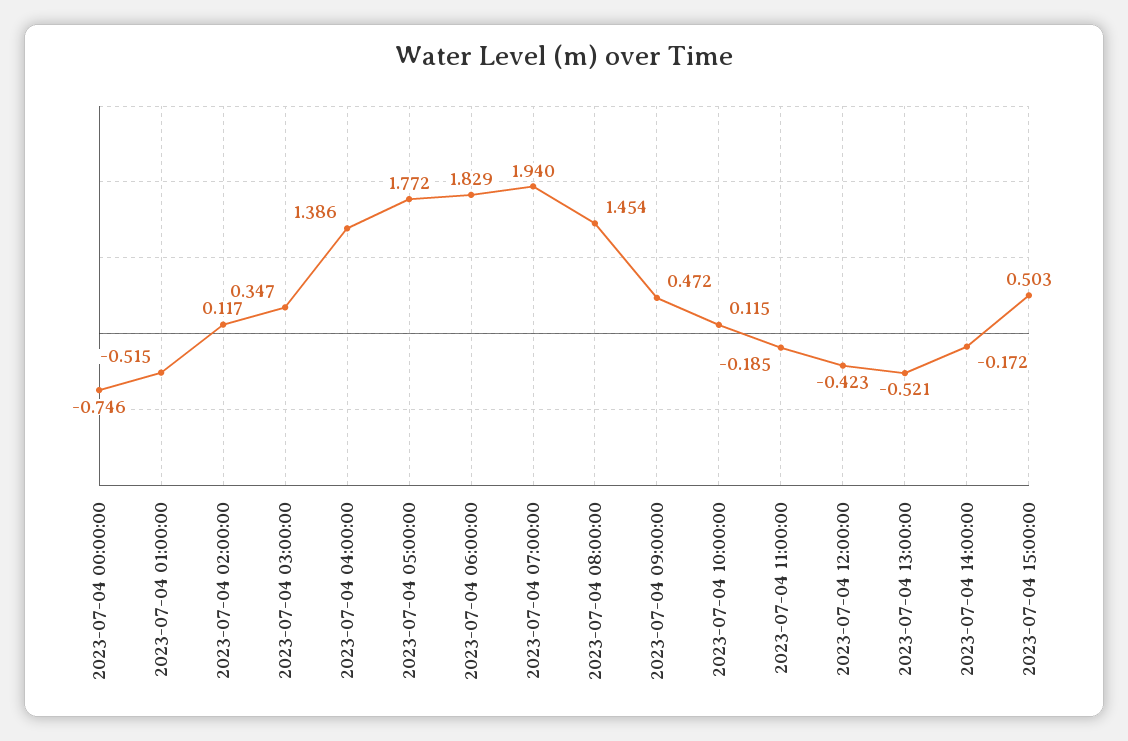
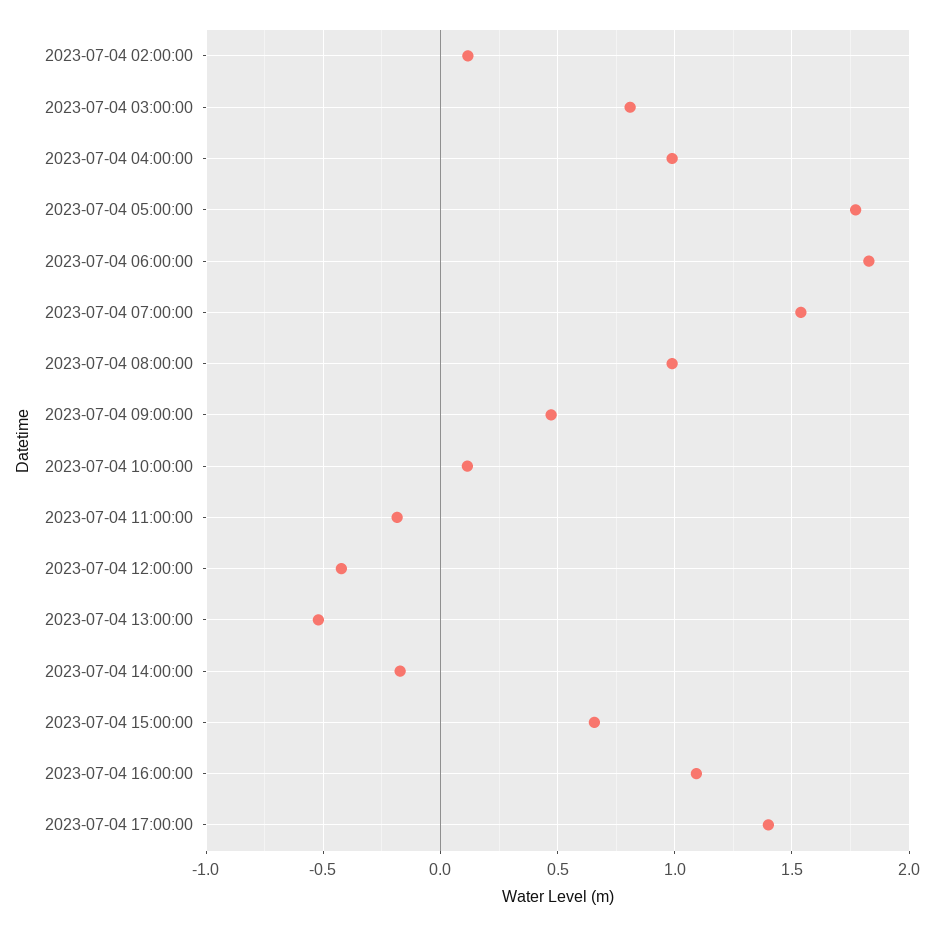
2023-07-04 00:00:00: -0.746 -> none
2023-07-04 01:00:00: -0.515 -> none
2023-07-04 03:00:00: 0.347 -> 0.8
2023-07-04 04:00:00: 1.386 -> 1
2023-07-04 07:00:00: 1.94 -> 1.55
2023-07-04 08:00:00: 1.454 -> 1
2023-07-04 15:00:00: 0.503 -> 0.65
2023-07-04 16:00:00: none -> 1.1
2023-07-04 17:00:00: none -> 1.4

